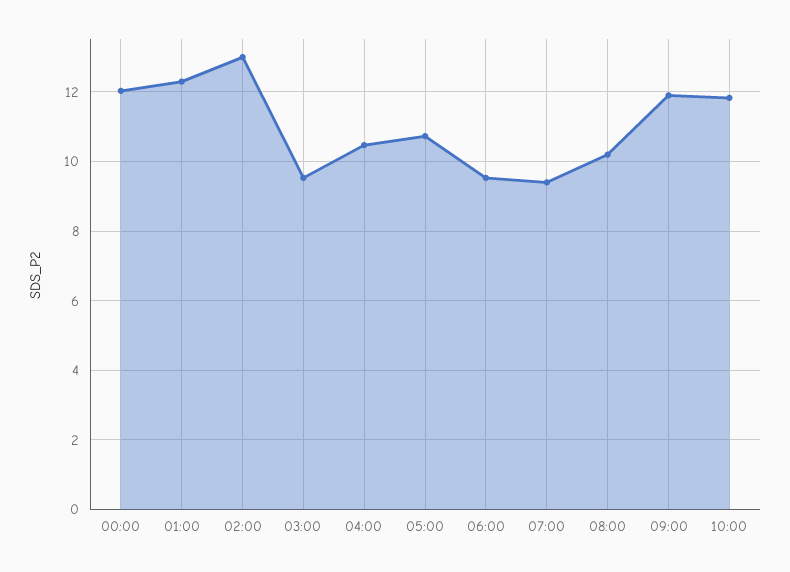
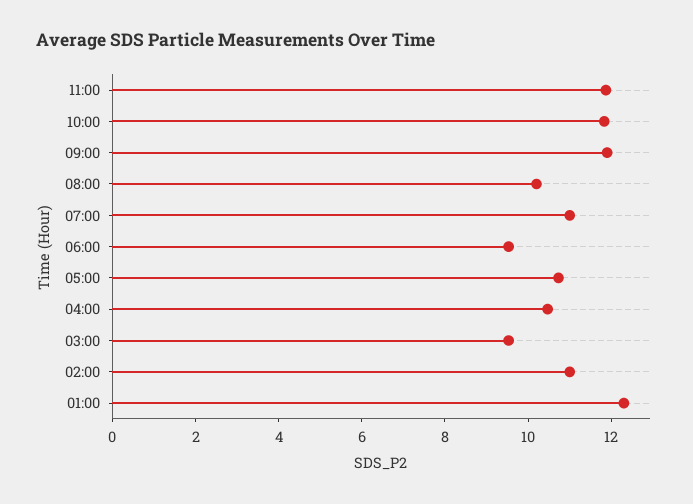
00:00: 12 -> none
02:00: 13 -> 11
07:00: 9.4 -> 11
11:00: none -> 12

